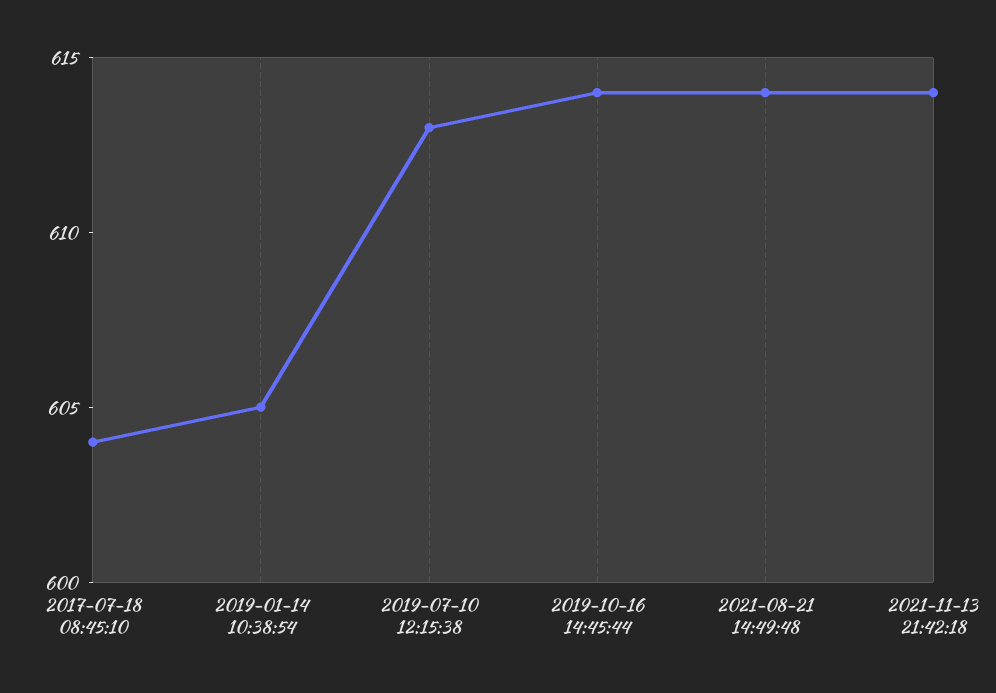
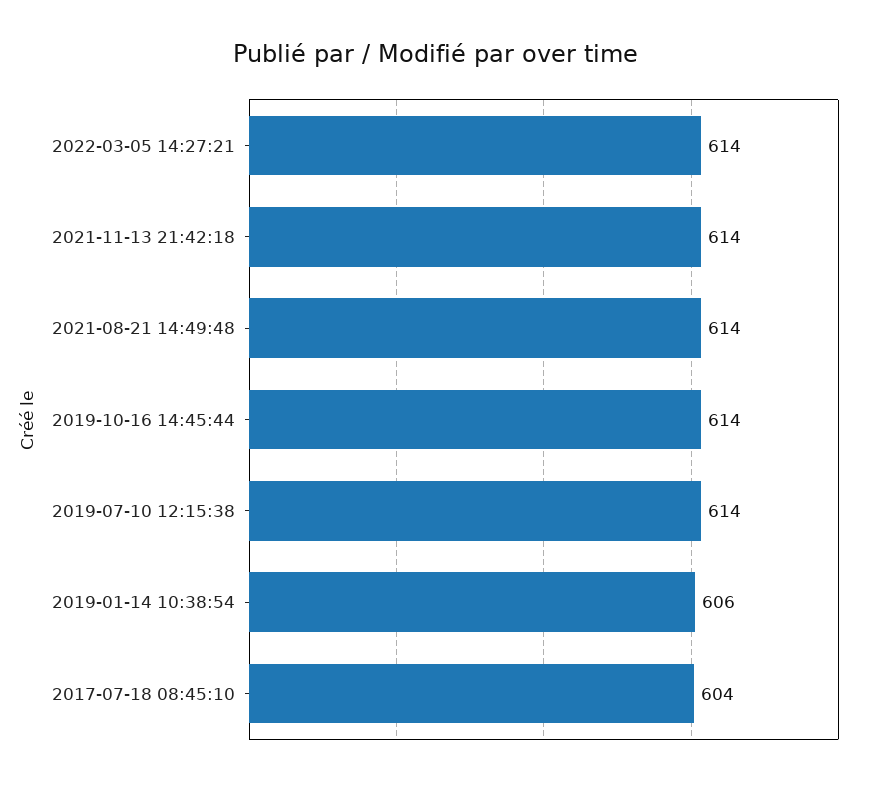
2019-01-14 10:38:54: 605 -> 606
2019-07-10 12:15:38: 613 -> 614
2022-03-05 14:27:21: none -> 614

